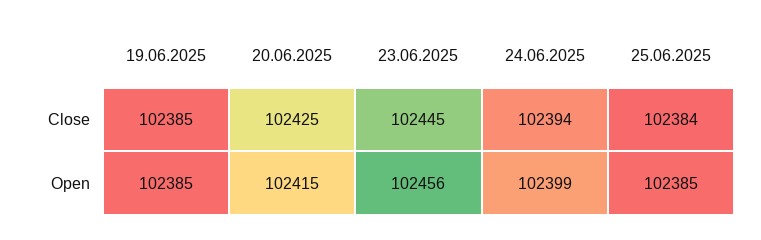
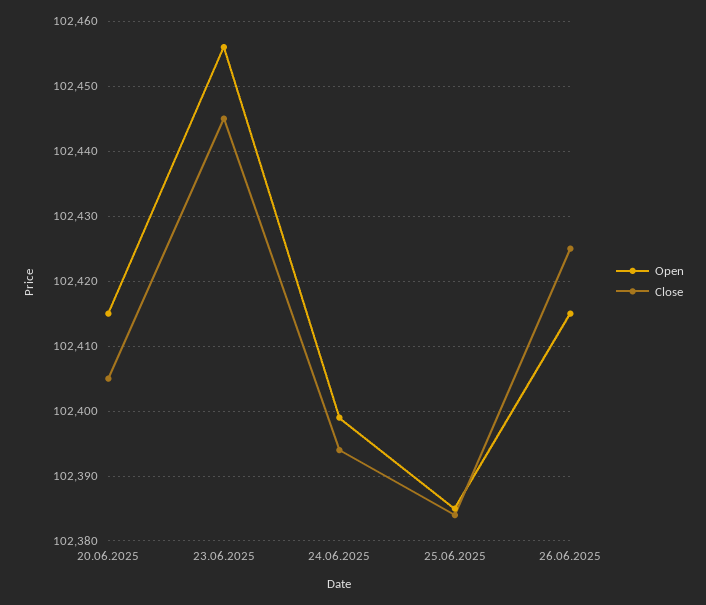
Close, 19.06.2025: 102385 -> none
Close, 20.06.2025: 102425 -> 102405
Open, 19.06.2025: 102385 -> none
Open, 26.06.2025: none -> 102415
Close, 26.06.2025: none -> 102425

